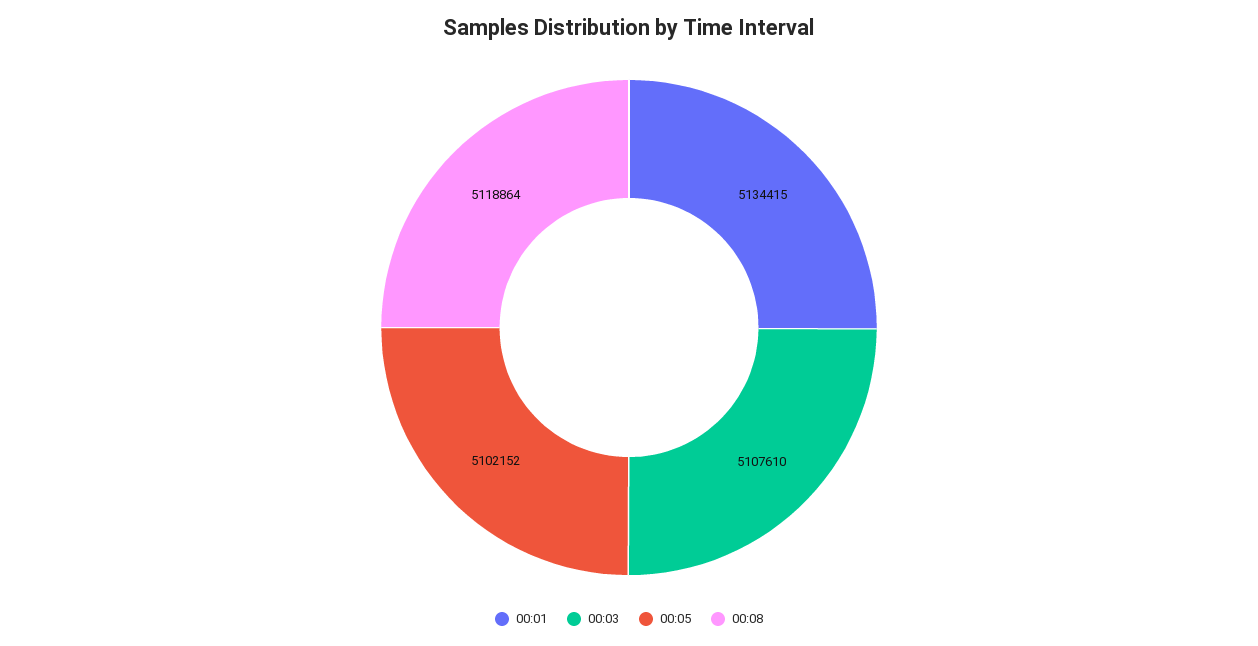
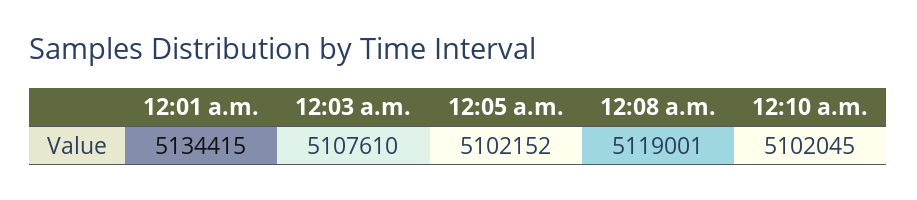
00:08: 5118864 -> 5119001
12:10 a.m.: none -> 5102045

